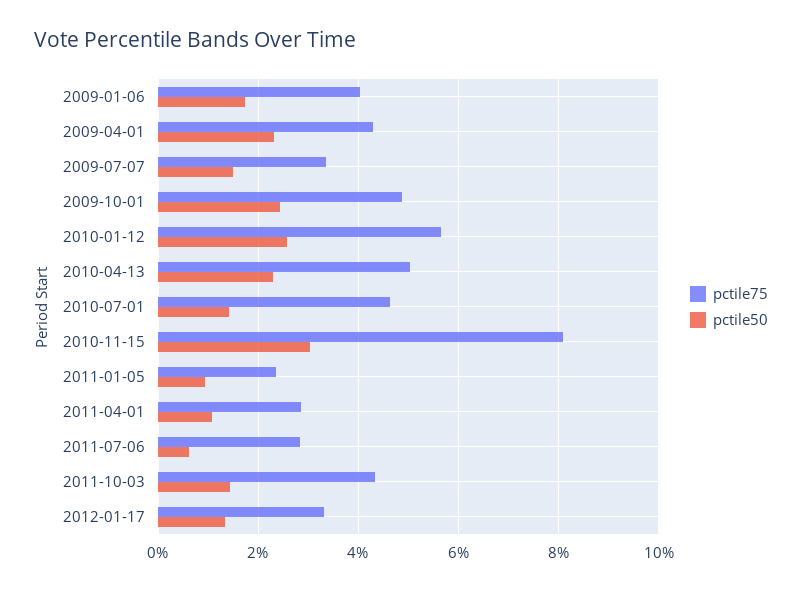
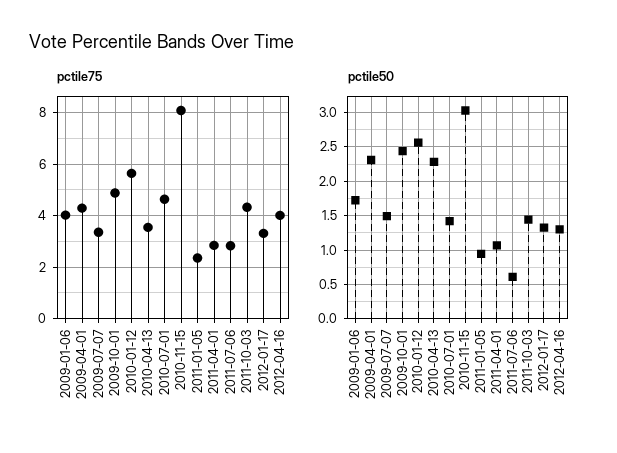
pctile75, 2010-04-13: 5 -> 3.5
pctile75, 2012-04-16: none -> 4
pctile50, 2012-04-16: none -> 1.3

